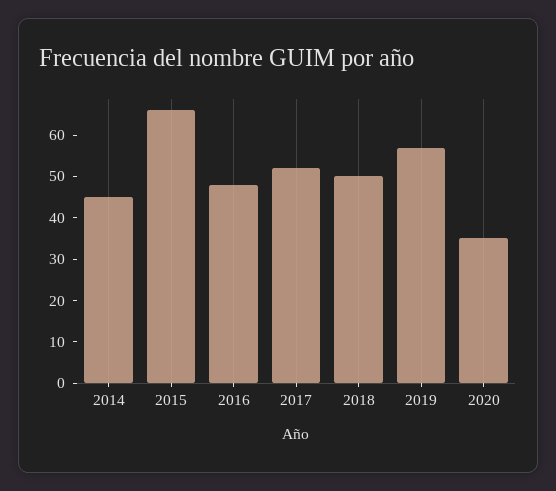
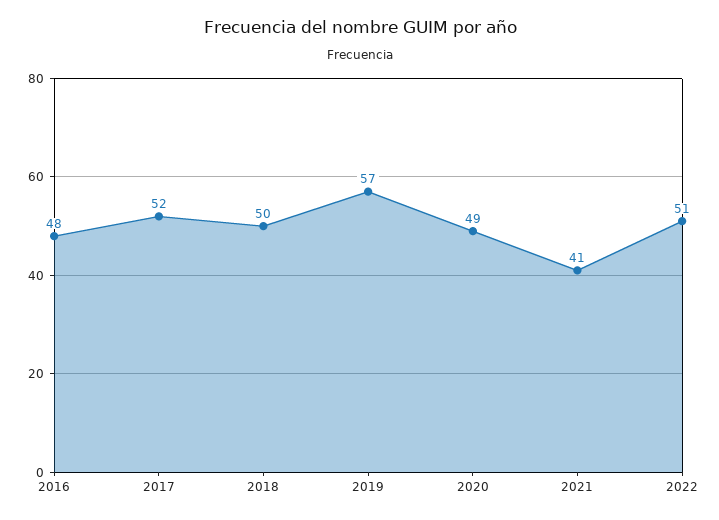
2014: 45 -> none
2015: 65 -> none
2020: 35 -> 49
2021: none -> 41
2022: none -> 51

